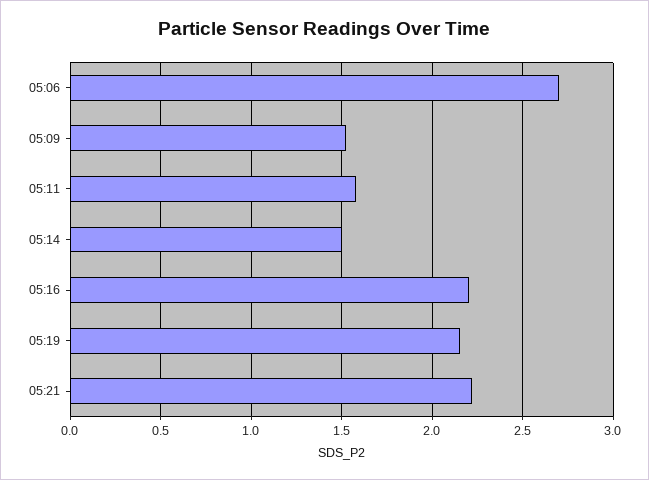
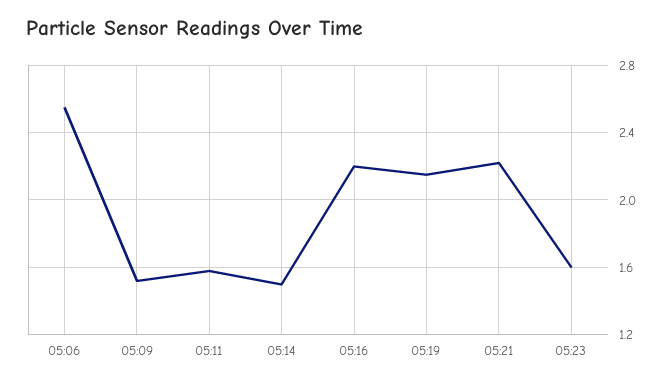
05:06: 2.7 -> 2.55
05:23: none -> 1.6

